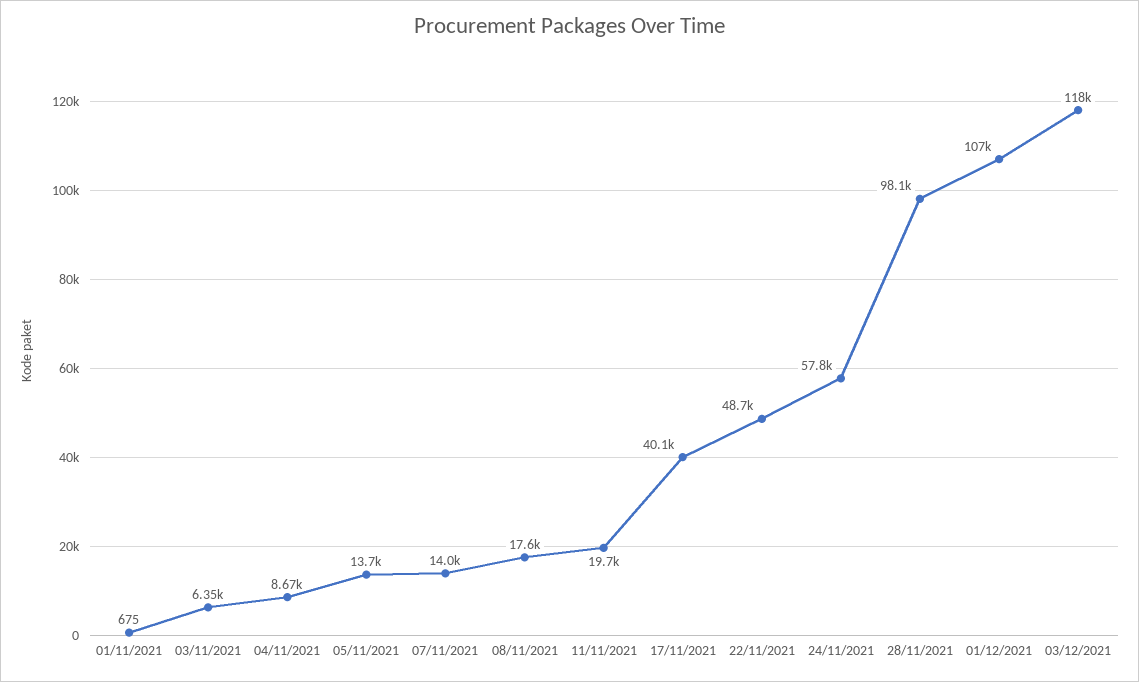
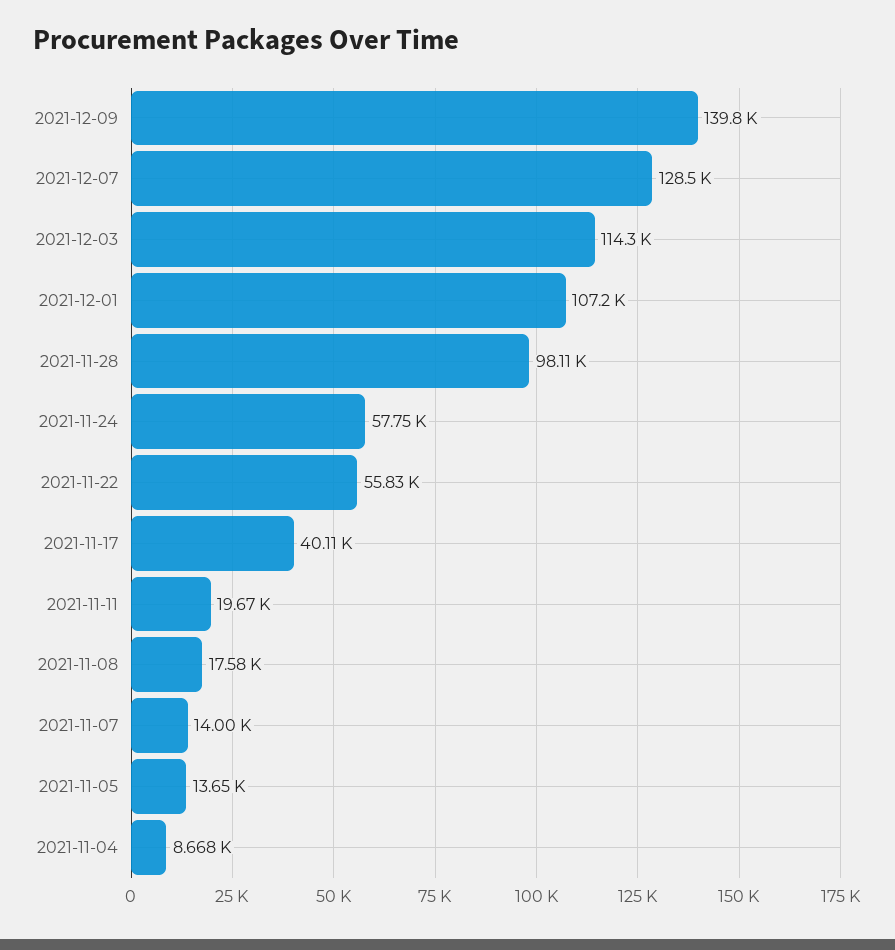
01/11/2021: 675 -> none
03/11/2021: 6350 -> none
22/11/2021: 48700 -> 55830
03/12/2021: 118000 -> 114300
2021-12-09: none -> 139800
2021-12-07: none -> 128500

